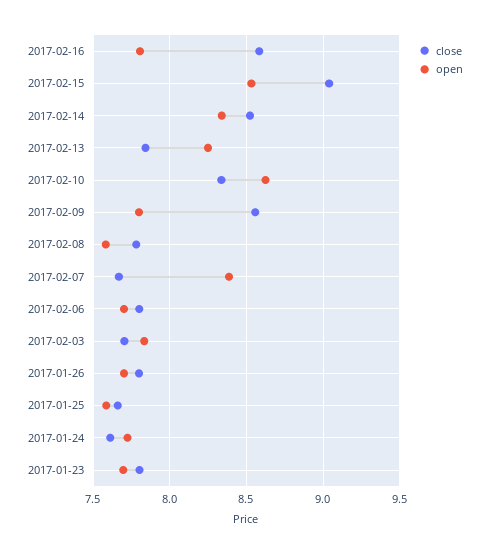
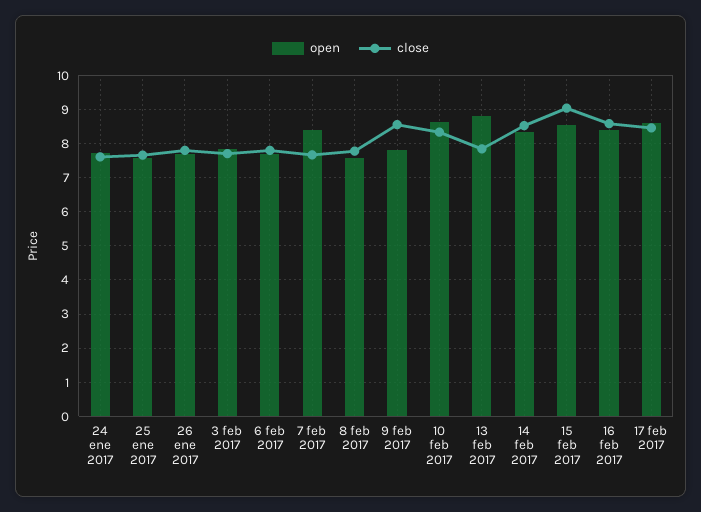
open, 2017-02-16: 7.8 -> 8.4
open, 2017-02-13: 8.25 -> 8.8
close, 2017-01-23: 7.8 -> none
open, 2017-01-23: 7.7 -> none
open, 17 feb 2017: none -> 8.6
close, 17 feb 2017: none -> 8.4

